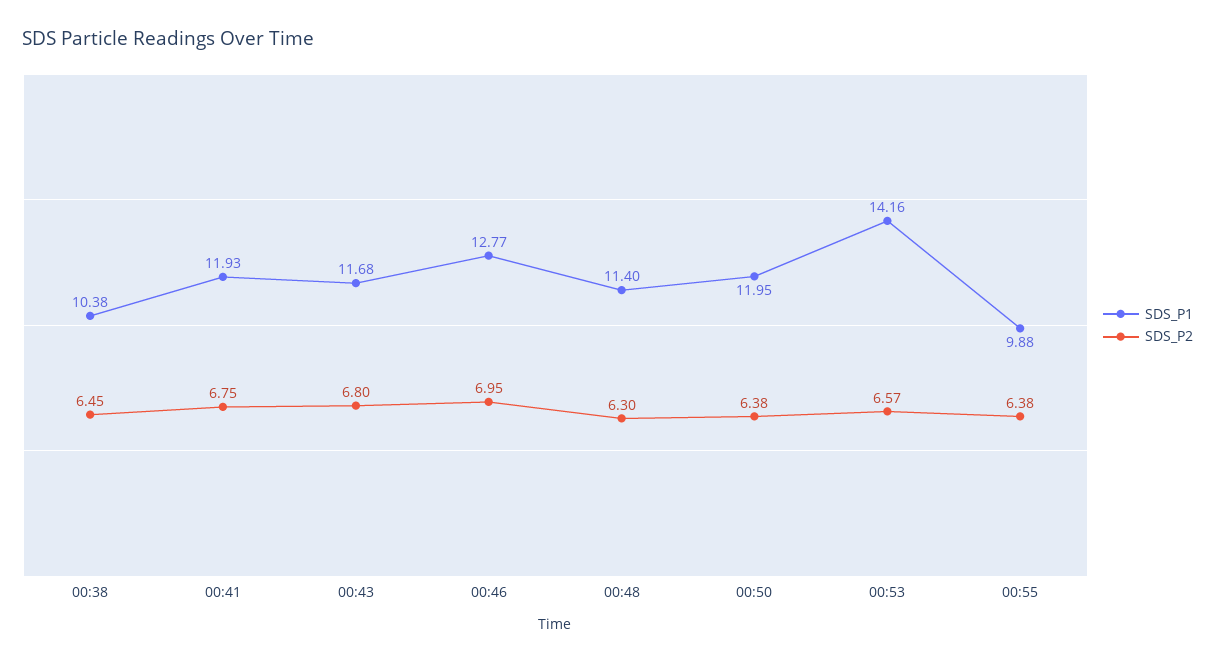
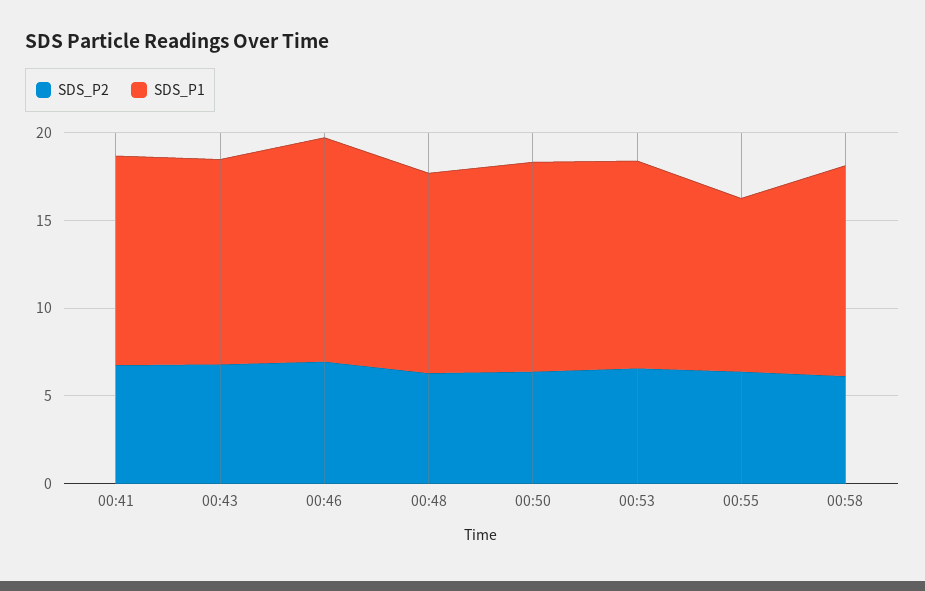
SDS_P1, 00:38: 10.38 -> none
SDS_P2, 00:38: 6.45 -> none
SDS_P1, 00:53: 14.16 -> 12
SDS_P2, 00:58: none -> 6
SDS_P1, 00:58: none -> 12

